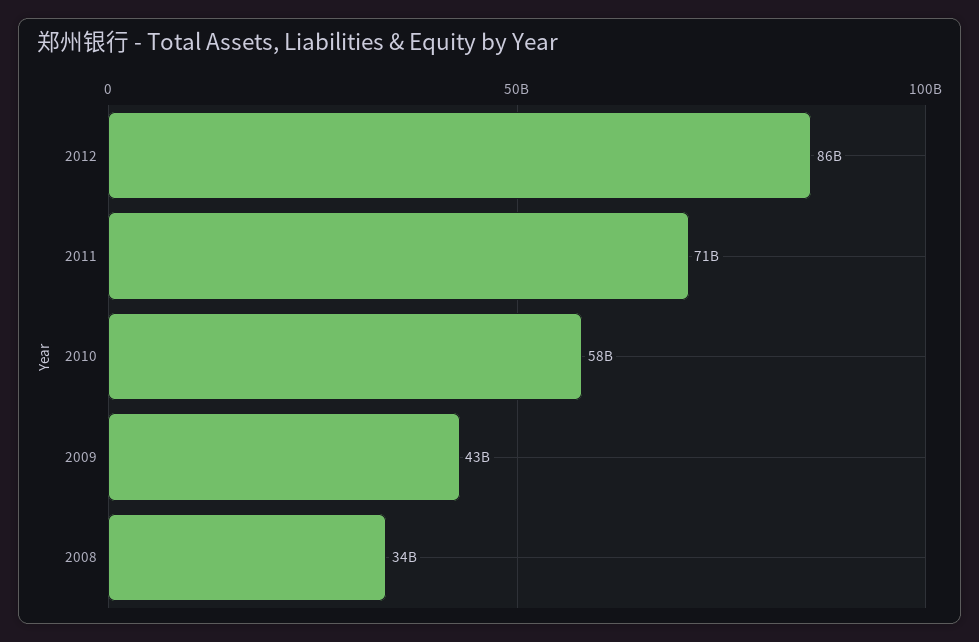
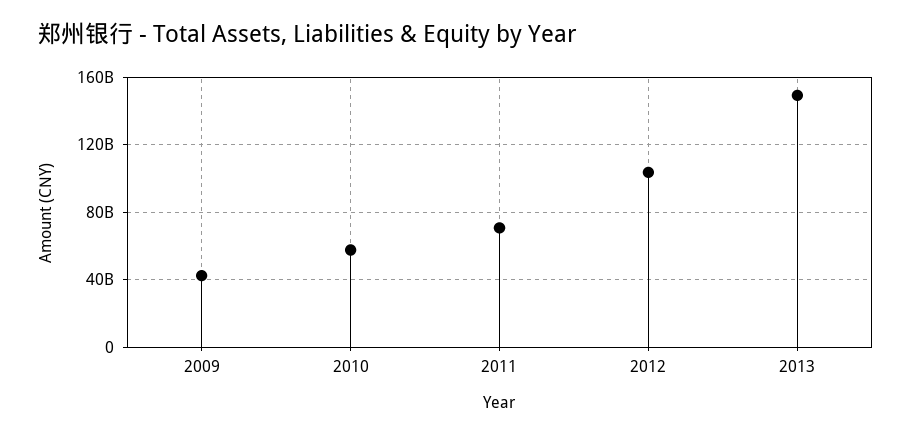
2012: 86000000000 -> 105000000000
2008: 34000000000 -> none
2013: none -> 150000000000

